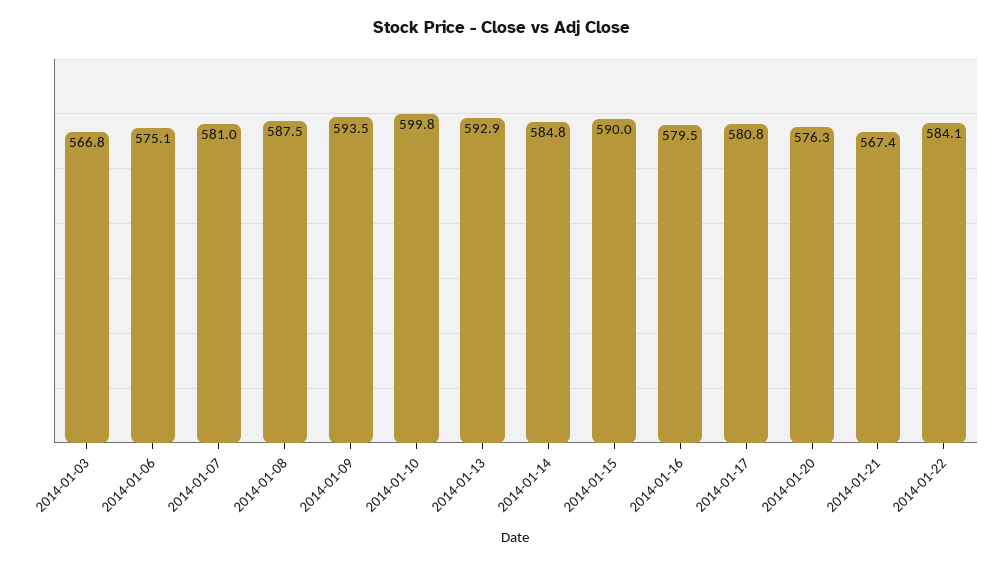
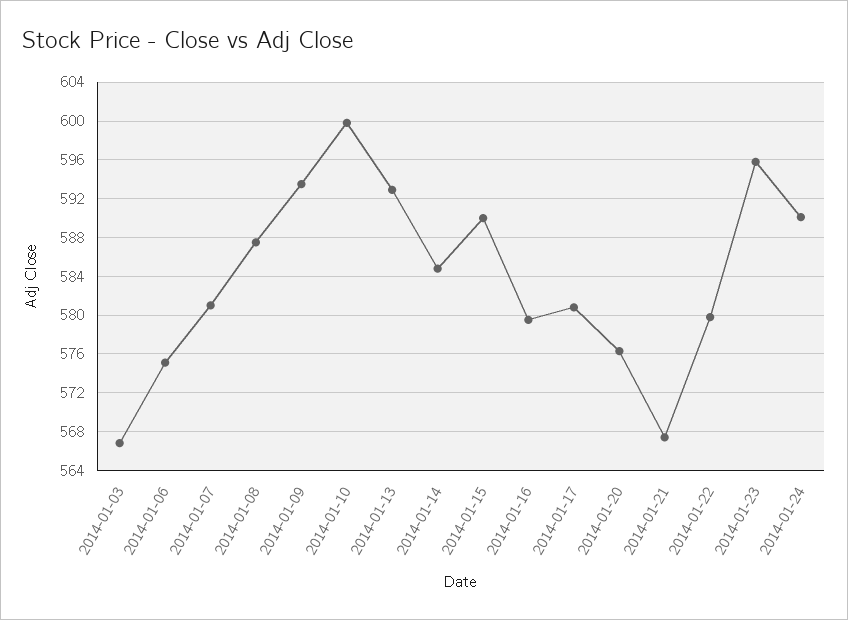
2014-01-22: 584.1 -> 580
2014-01-23: none -> 596
2014-01-24: none -> 590

